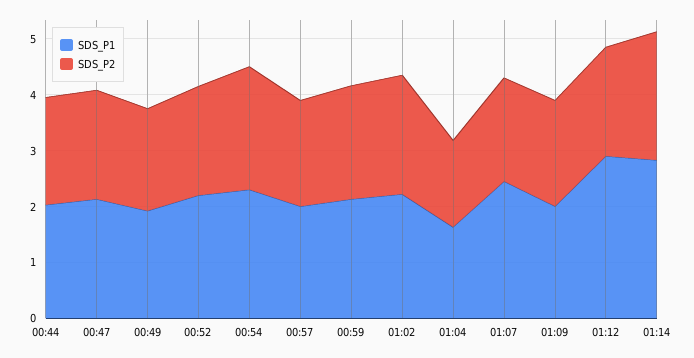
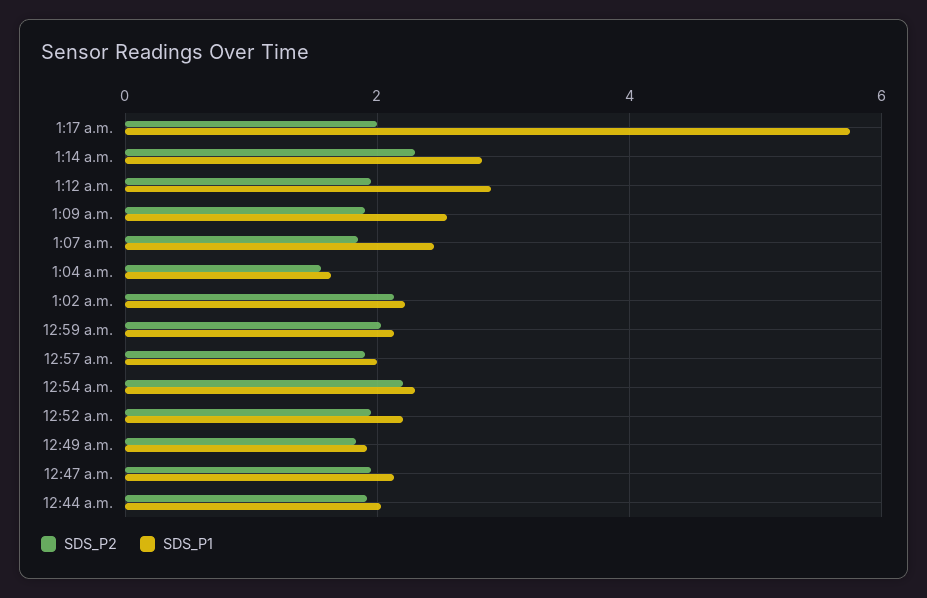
SDS_P1, 01:09: 2 -> 2.6
SDS_P2, 1:17 a.m.: none -> 2
SDS_P1, 1:17 a.m.: none -> 5.8

